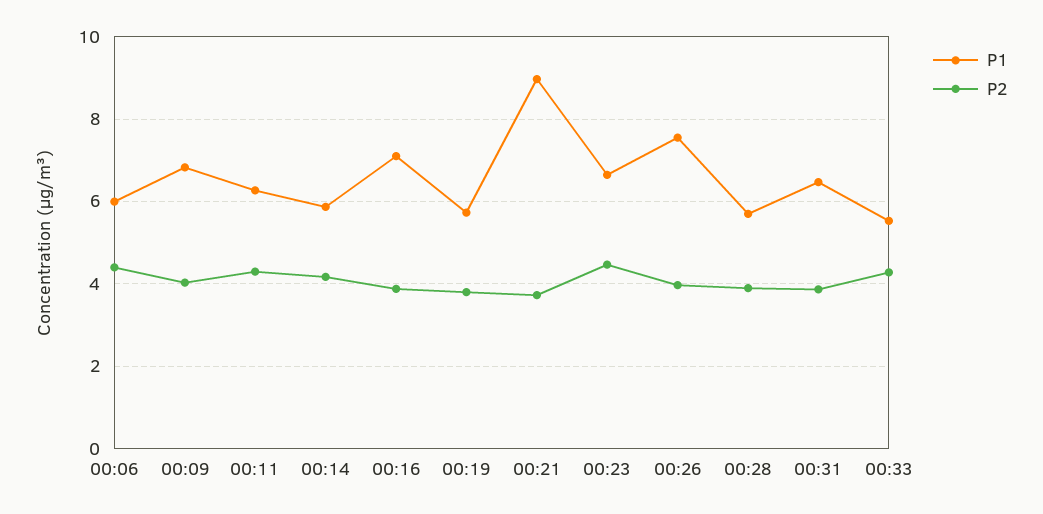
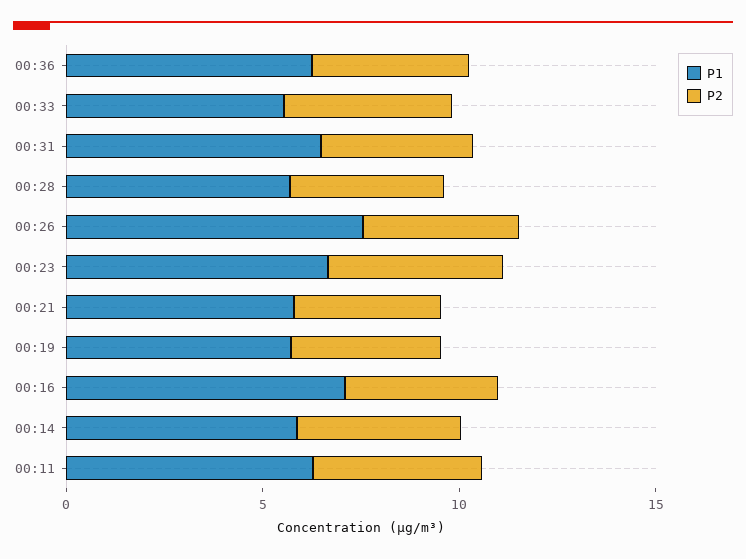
P1, 00:06: 6 -> none
P2, 00:06: 4.4 -> none
P1, 00:09: 6.8 -> none
P2, 00:09: 4 -> none
P1, 00:21: 9 -> 6
P1, 00:36: none -> 6
P2, 00:36: none -> 4

